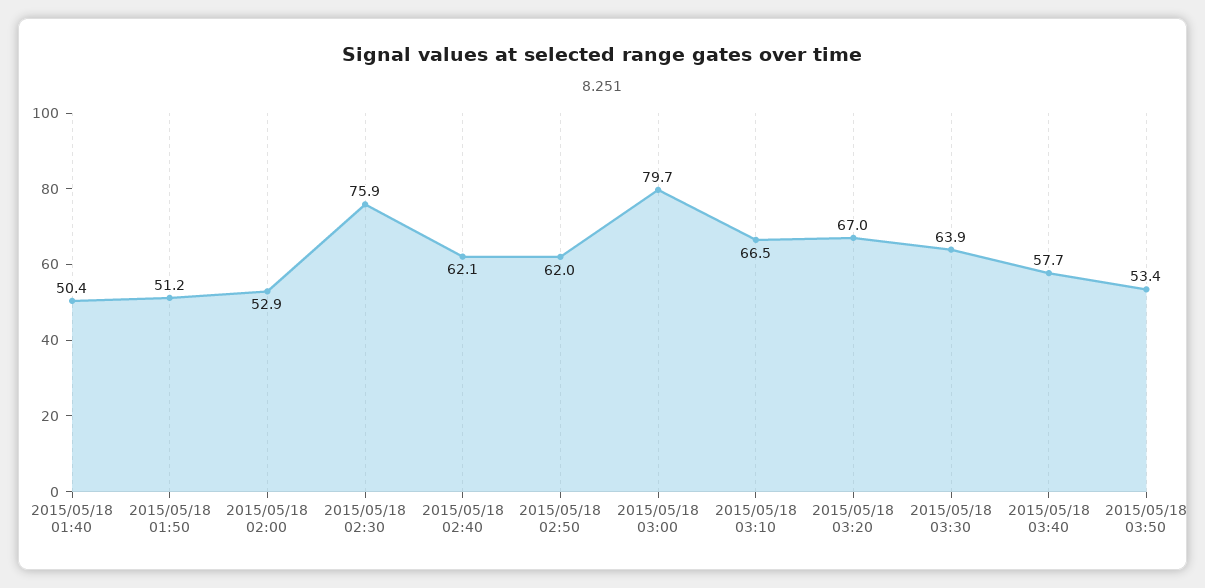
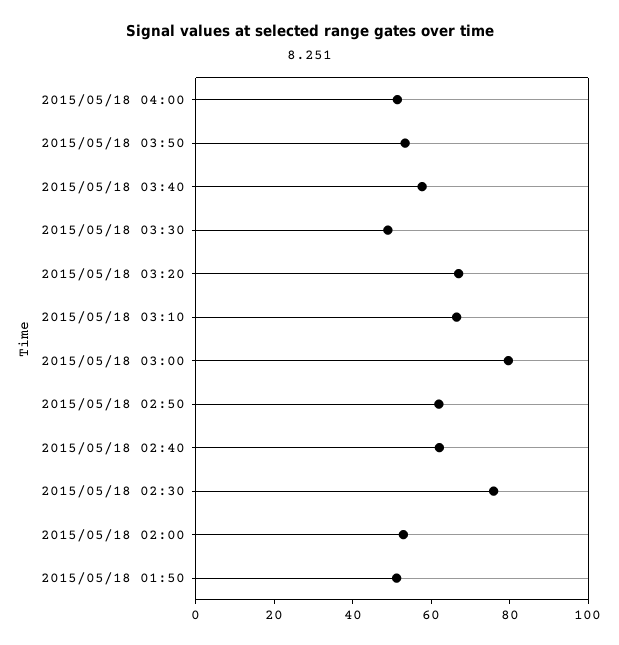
2015/05/18 01:40: 50.4 -> none
2015/05/18 03:30: 63.9 -> 50
2015/05/18 04:00: none -> 50

